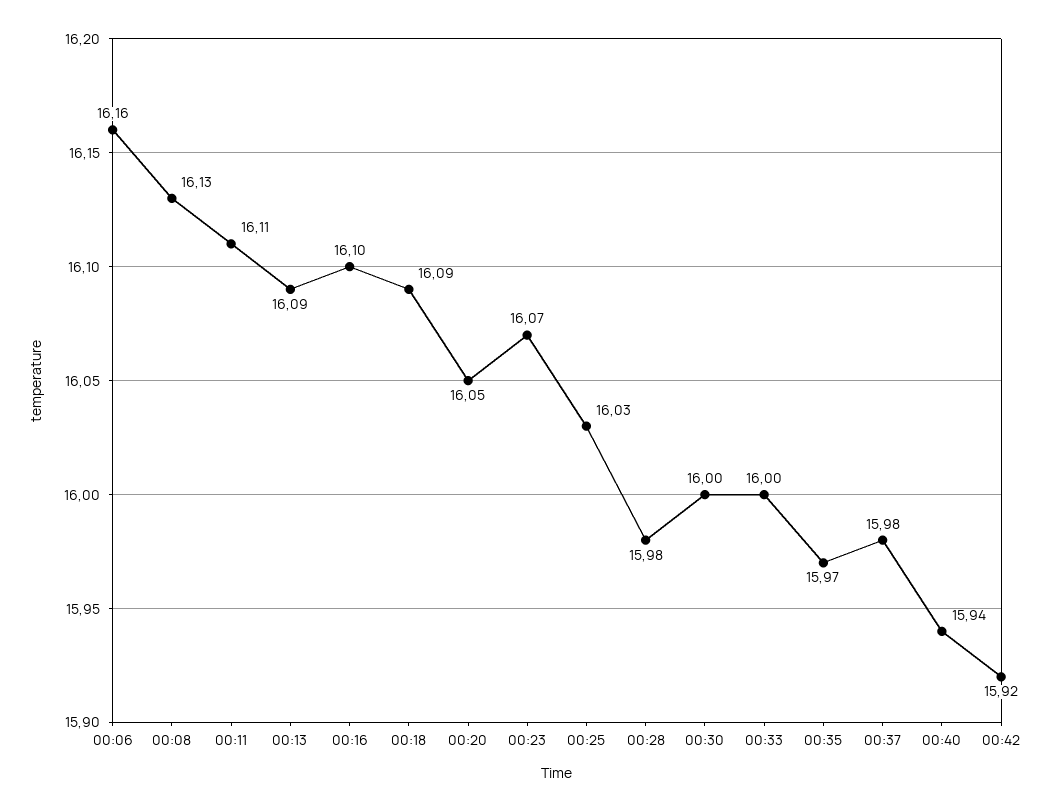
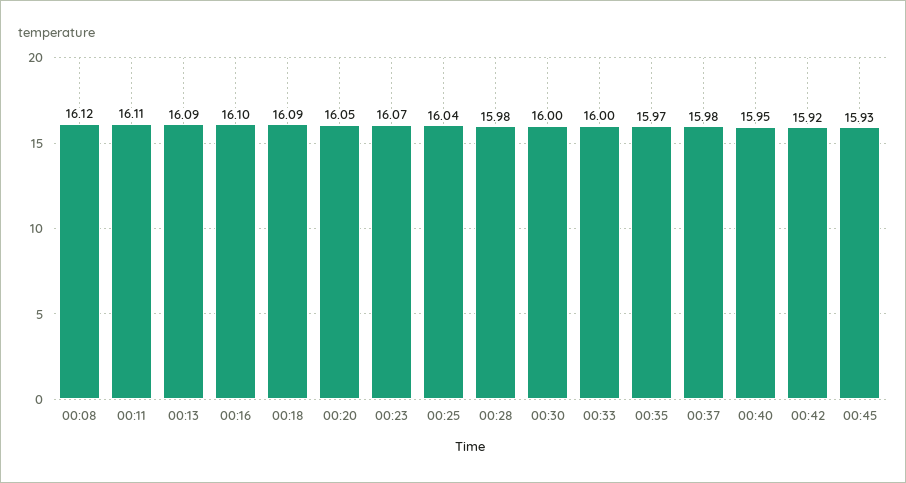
00:06: 16.16 -> none
00:08: 16.13 -> 16.12
00:25: 16.03 -> 16.04
00:40: 15.94 -> 15.95
00:45: none -> 15.93

